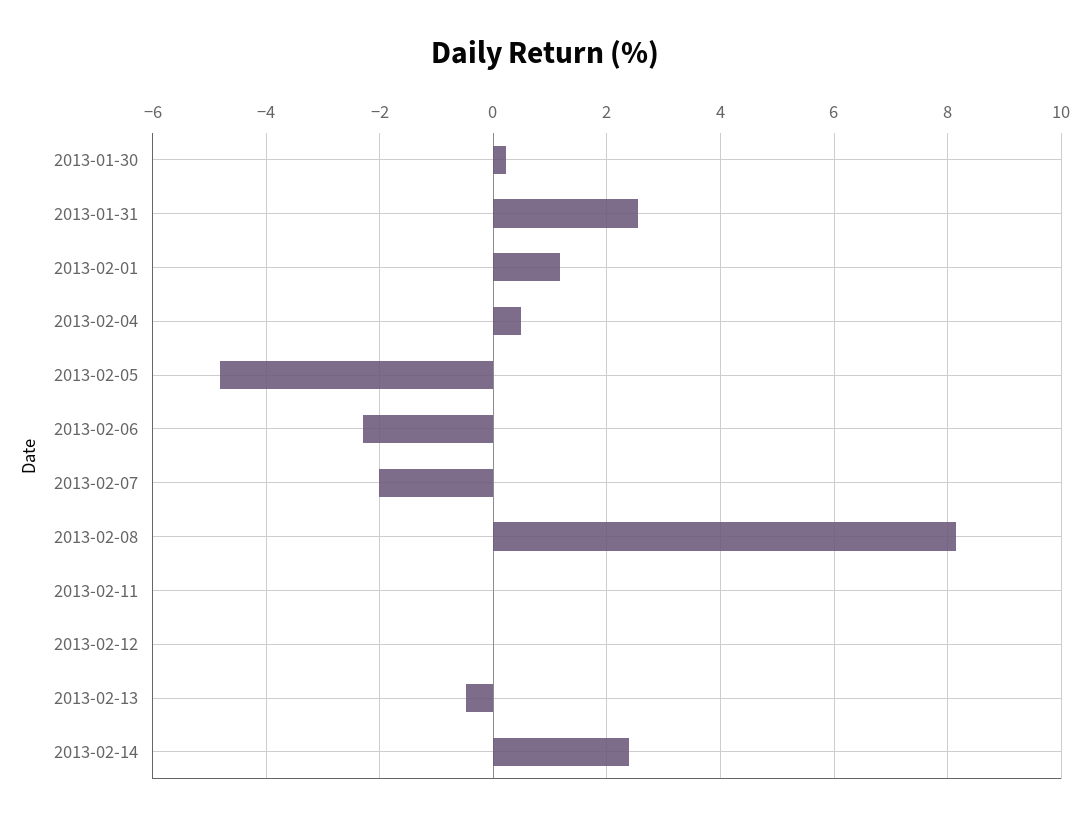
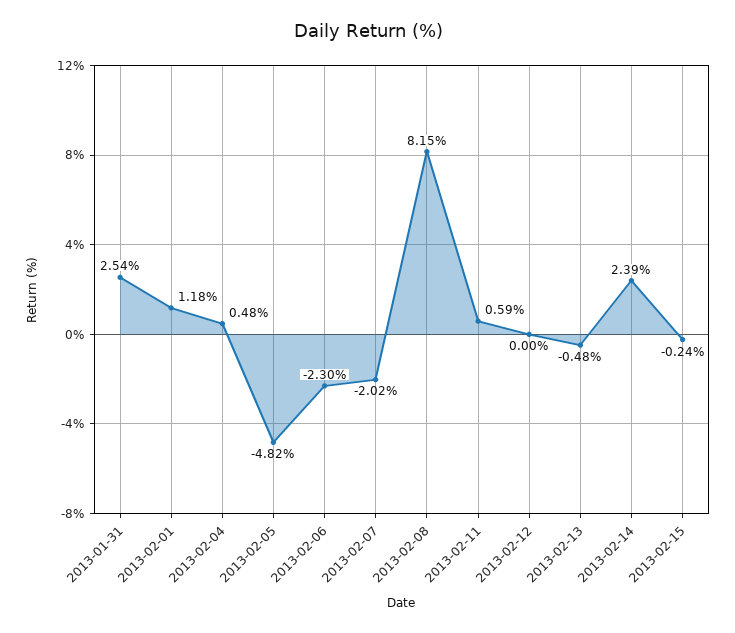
2013-01-30: 0.2 -> none
2013-02-11: 0 -> 0.59
2013-02-15: none -> -0.24

